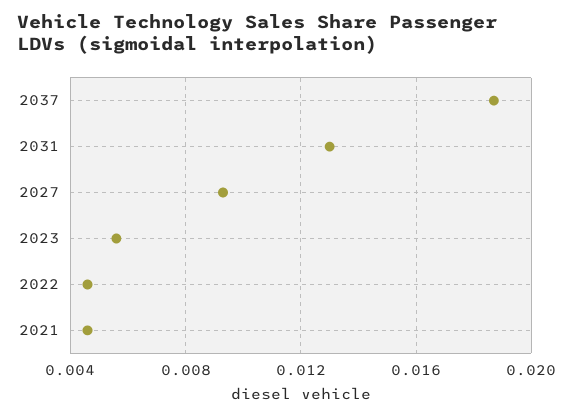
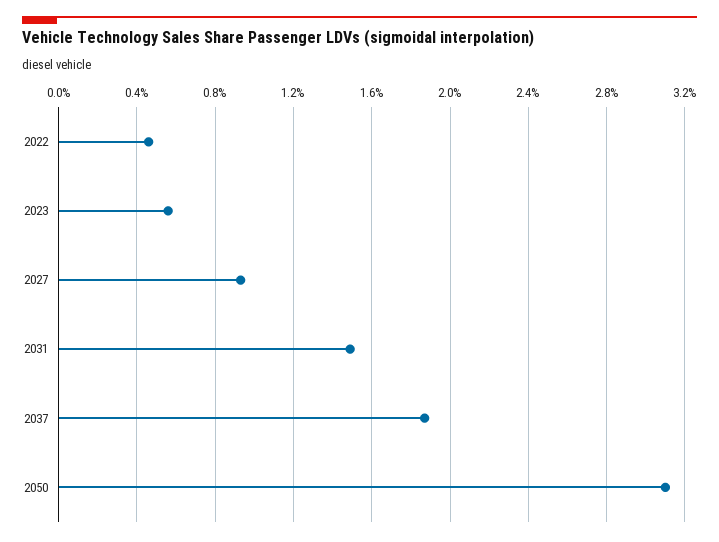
2031: 0.013 -> 0.015
2021: 0.0045 -> none
2050: none -> 0.031

